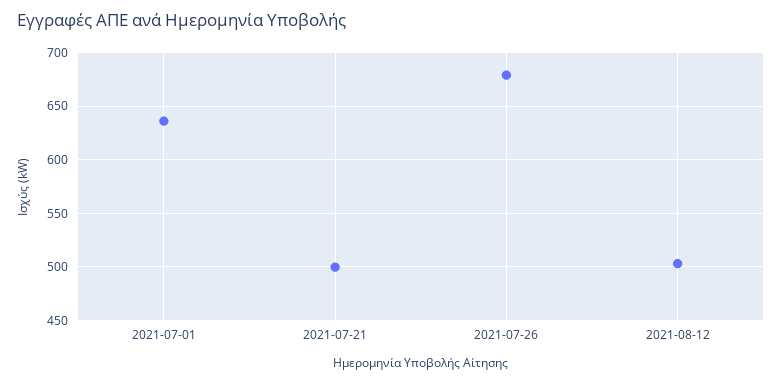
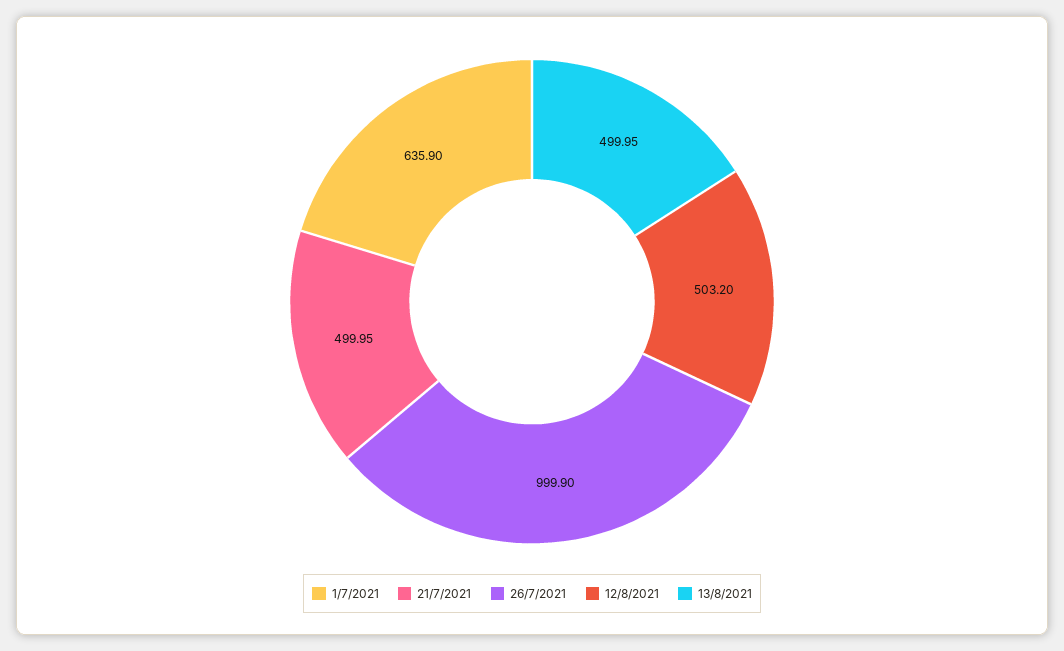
2021-07-26: 680 -> 999.9
13/8/2021: none -> 499.95

